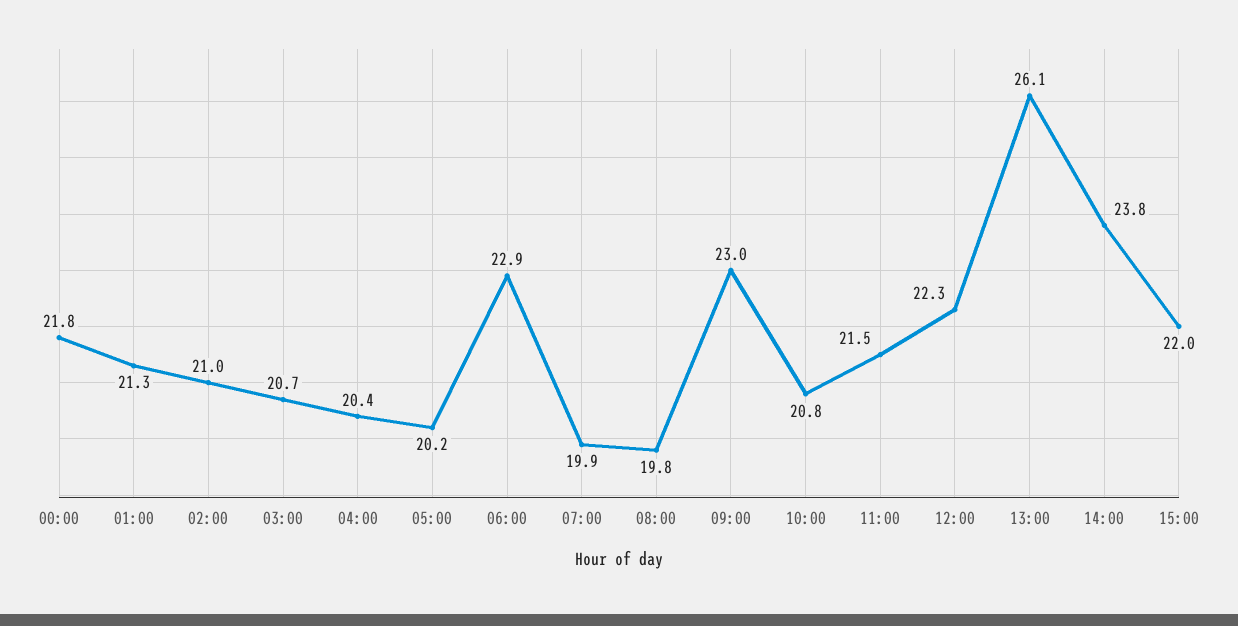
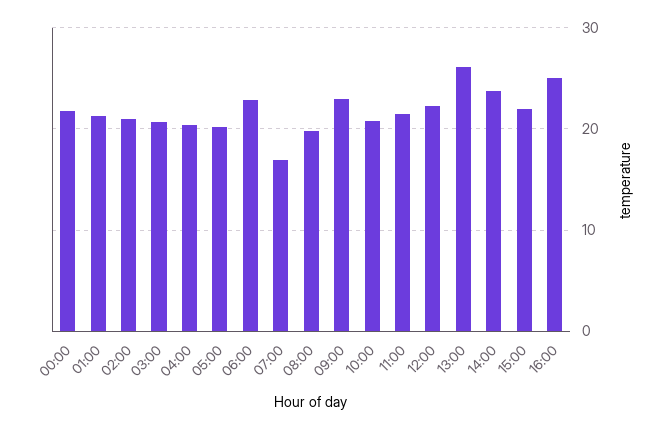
07:00: 19.9 -> 17
16:00: none -> 25

